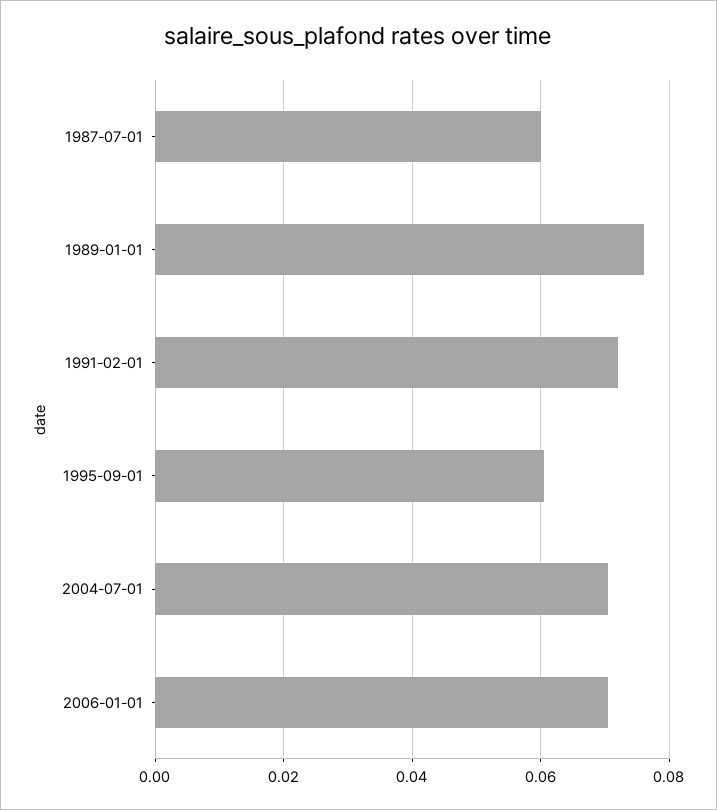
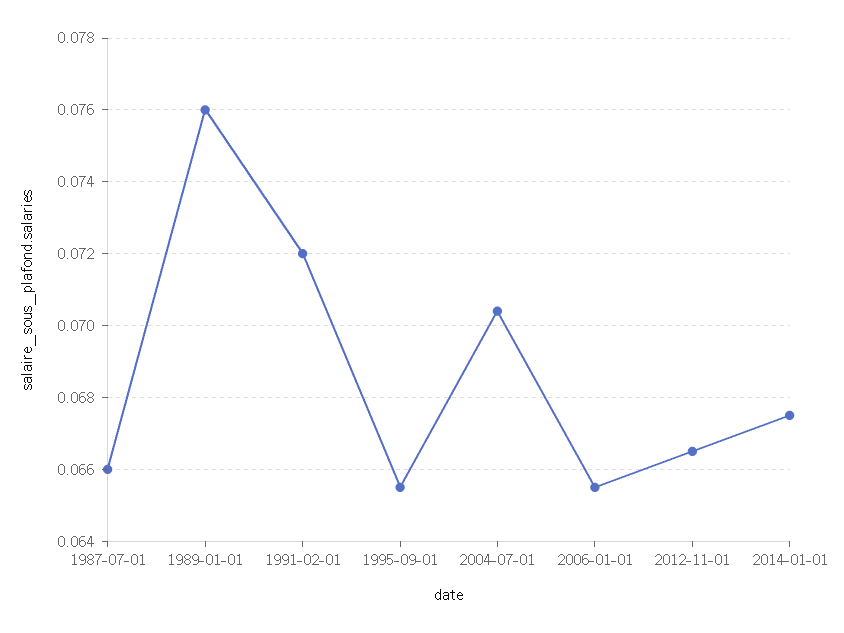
1987-07-01: 0.06 -> 0.066
1995-09-01: 0.06 -> 0.0655
2006-01-01: 0.07 -> 0.0655
2012-11-01: none -> 0.0665
2014-01-01: none -> 0.0675

